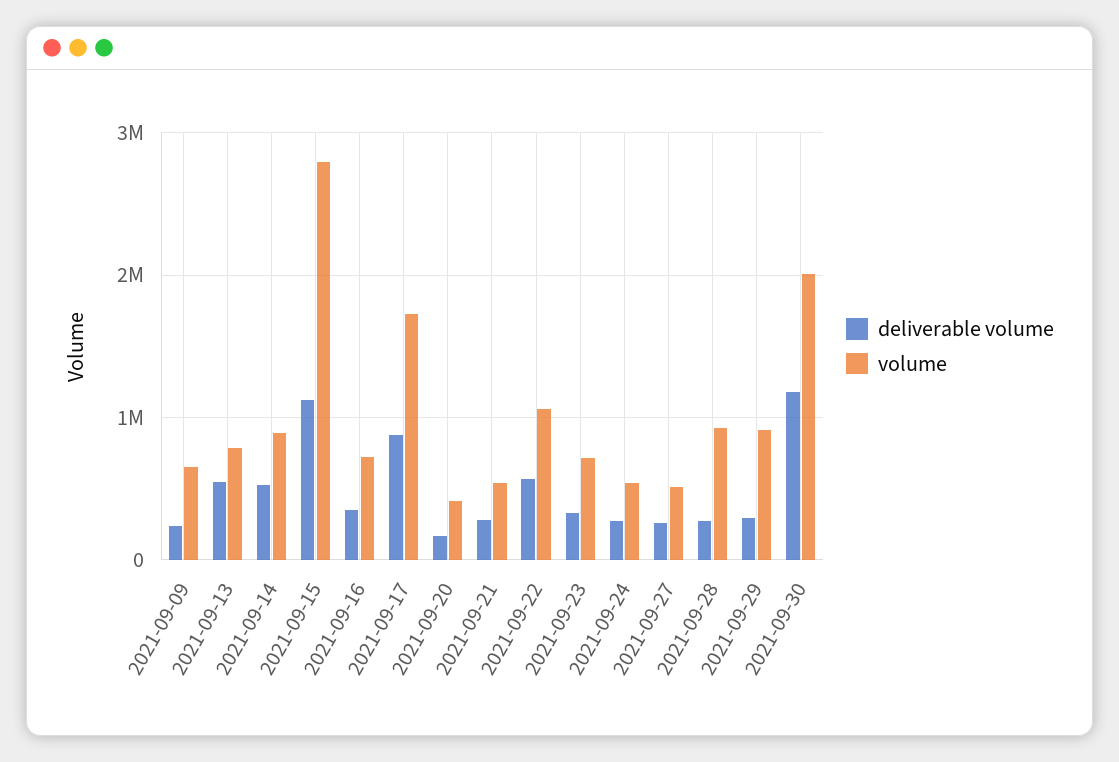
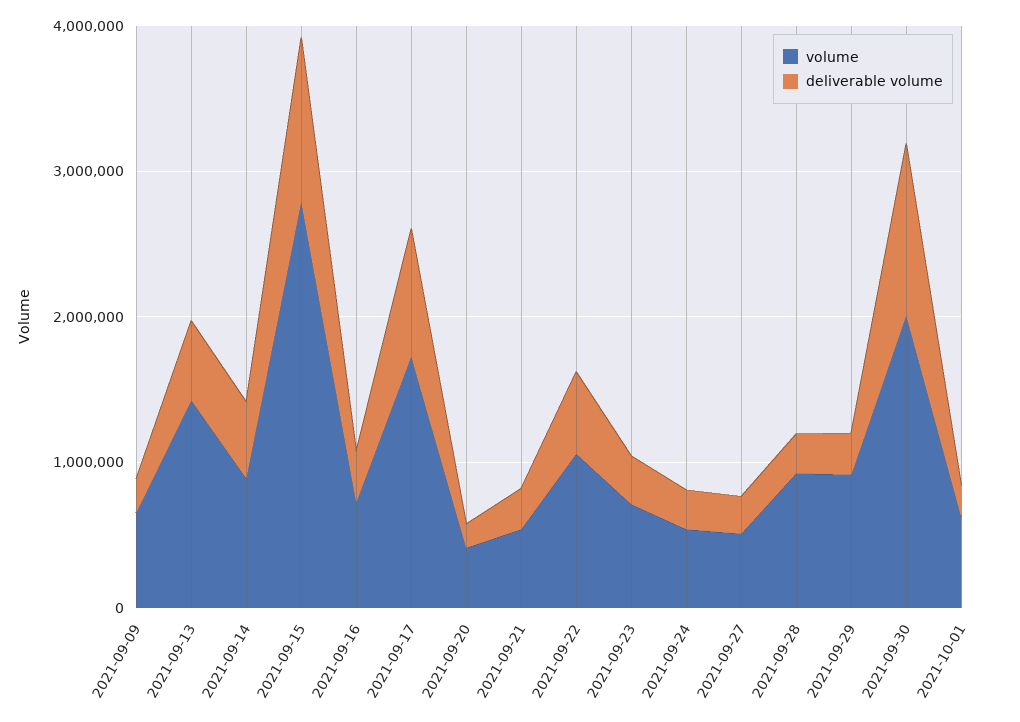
volume, 2021-09-13: 800000 -> 1400000
volume, 2021-10-01: none -> 600000
deliverable volume, 2021-10-01: none -> 200000

